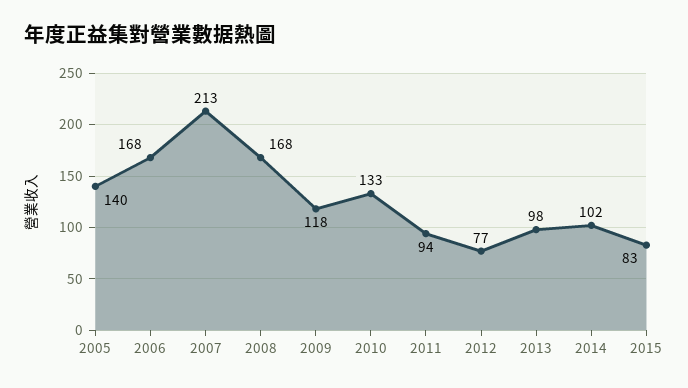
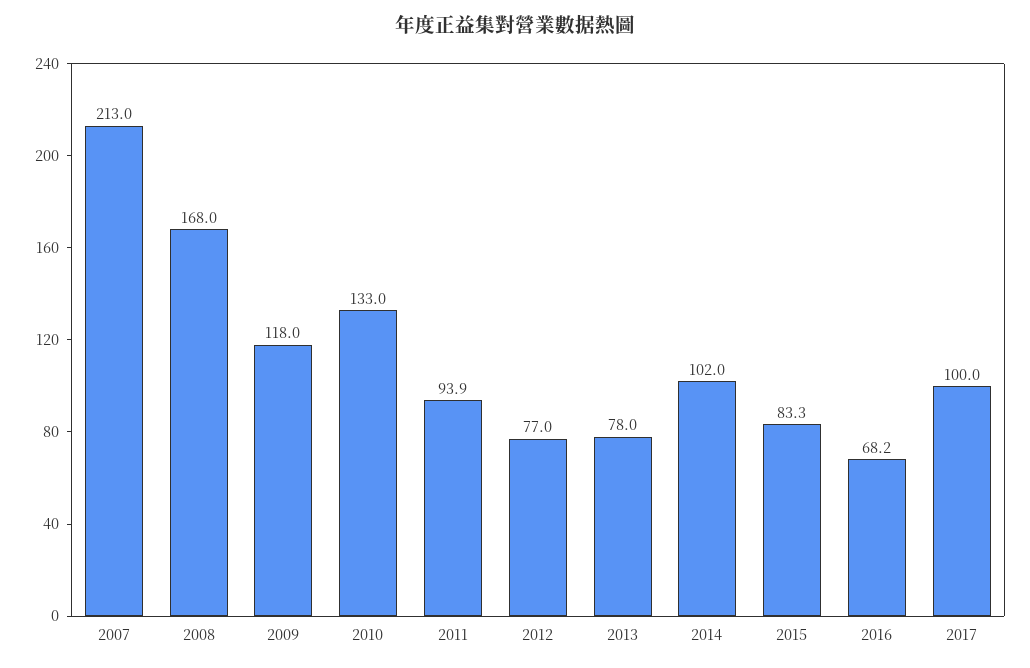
2005: 140 -> none
2006: 168 -> none
2013: 98 -> 78
2016: none -> 68.2
2017: none -> 100

